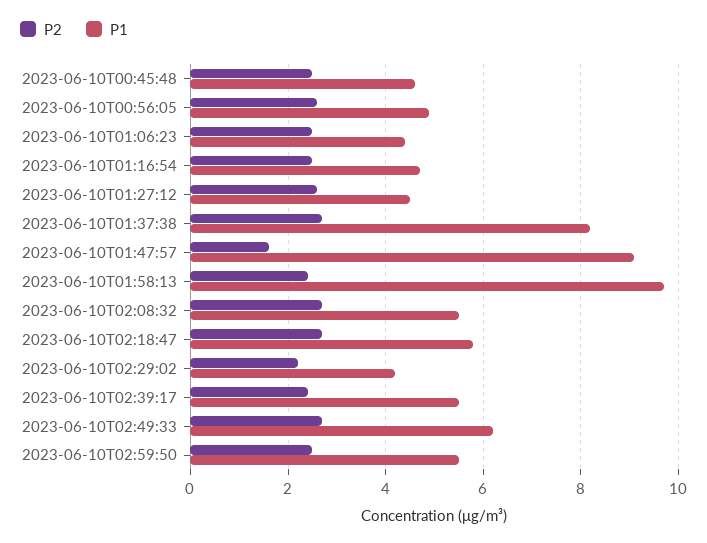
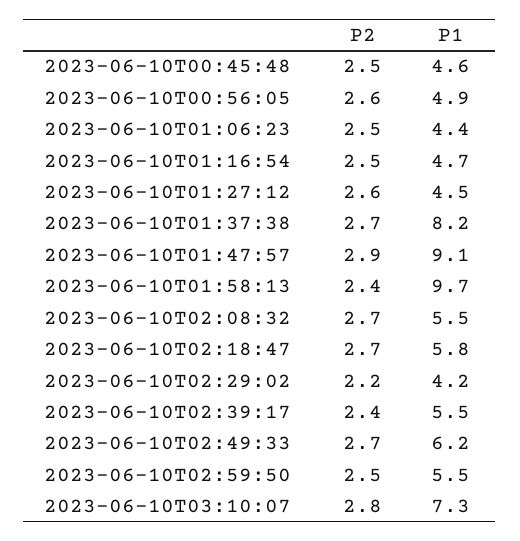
P2, 2023-06-10T01:47:57: 1.5 -> 2.9
P2, 2023-06-10T03:10:07: none -> 2.8
P1, 2023-06-10T03:10:07: none -> 7.3

